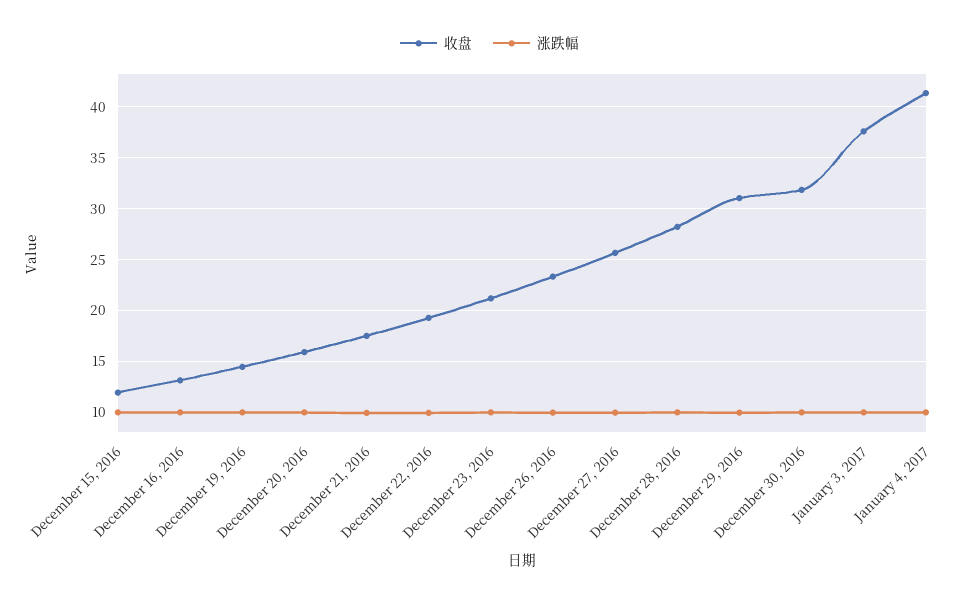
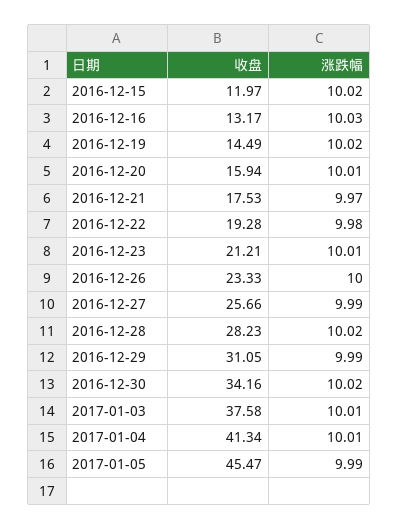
收盘, December 30, 2016: 32 -> 34.16
收盘, 2017-01-05: none -> 45.47
涨跌幅, 2017-01-05: none -> 9.99

